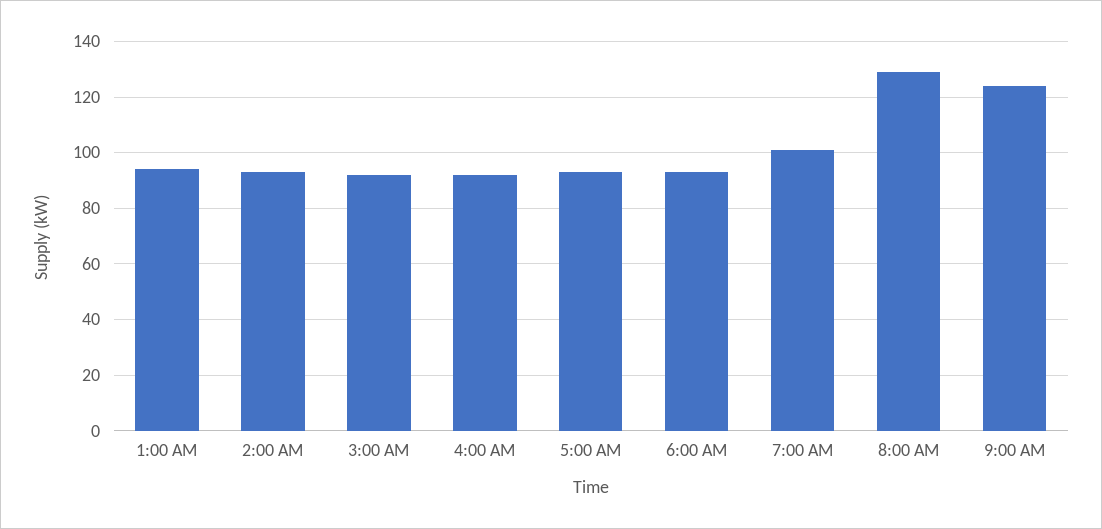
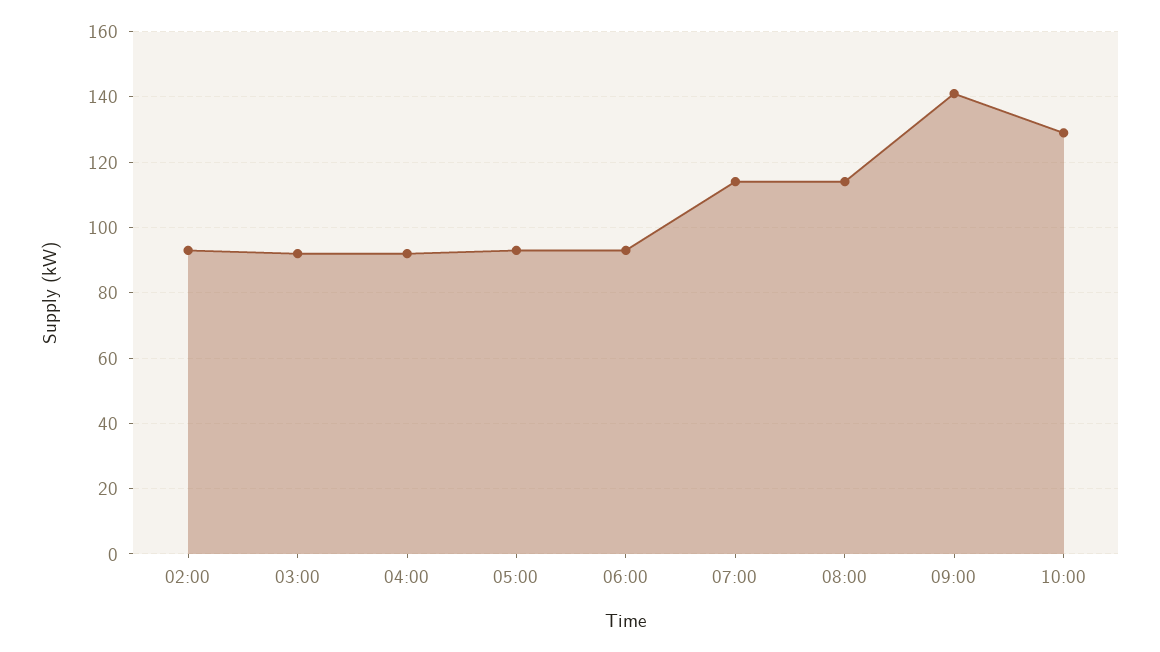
1:00 AM: 95 -> none
7:00 AM: 100 -> 115
8:00 AM: 130 -> 115
9:00 AM: 125 -> 140
10:00: none -> 130

